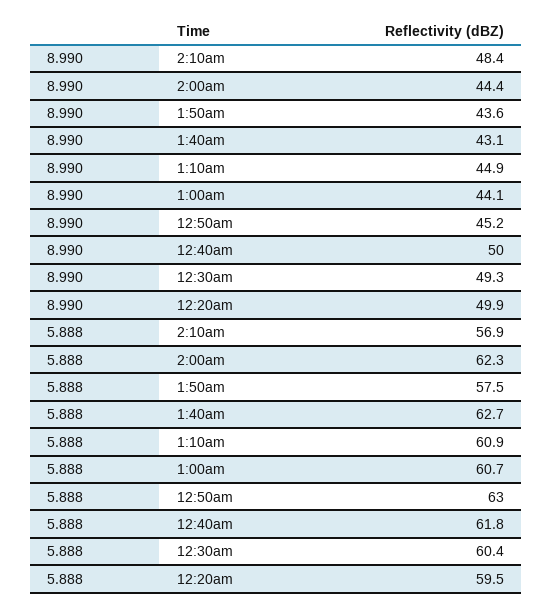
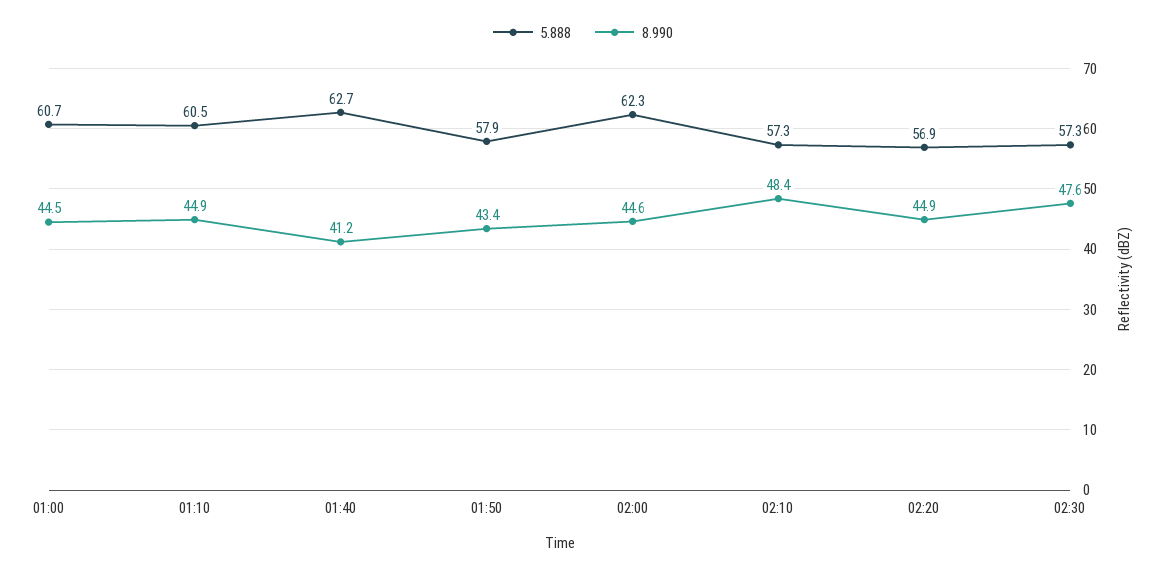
8.990, 2:00am: 44.4 -> 44.6
8.990, 1:50am: 43.6 -> 43.4
8.990, 1:40am: 43.1 -> 41.2
8.990, 1:00am: 44.1 -> 44.5
8.990, 12:50am: 45.2 -> none
8.990, 12:40am: 50 -> none
8.990, 12:30am: 49.3 -> none
8.990, 12:20am: 49.9 -> none
5.888, 2:10am: 56.9 -> 57.3
5.888, 1:50am: 57.5 -> 57.9
5.888, 1:10am: 60.9 -> 60.5
5.888, 12:50am: 63 -> none
5.888, 12:40am: 61.8 -> none
5.888, 12:30am: 60.4 -> none
5.888, 12:20am: 59.5 -> none
5.888, 02:20: none -> 56.9
8.990, 02:20: none -> 44.9
5.888, 02:30: none -> 57.3
8.990, 02:30: none -> 47.6

